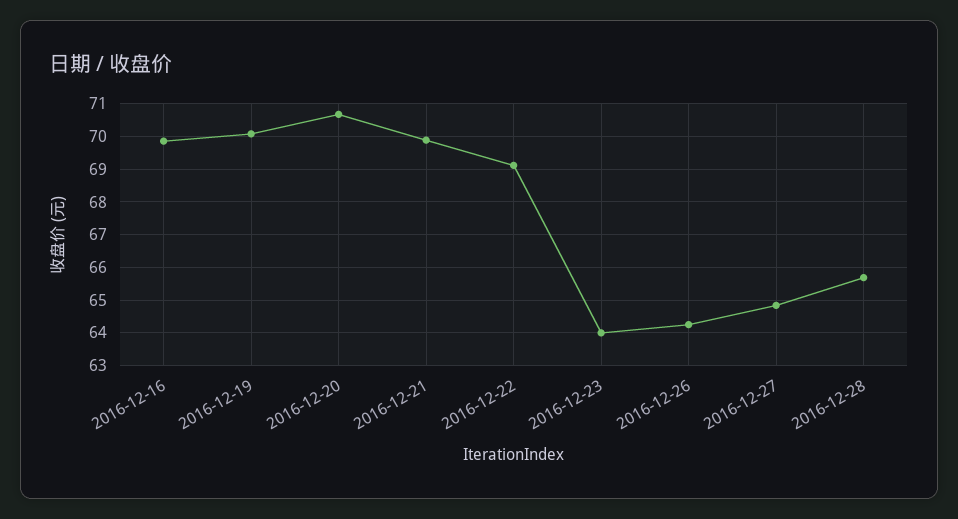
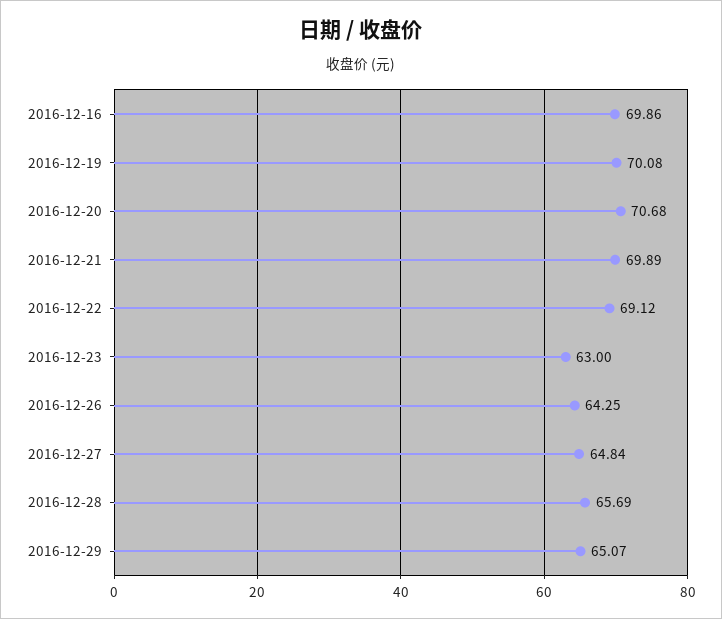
2016-12-23: 64 -> 63
2016-12-29: none -> 65.07

